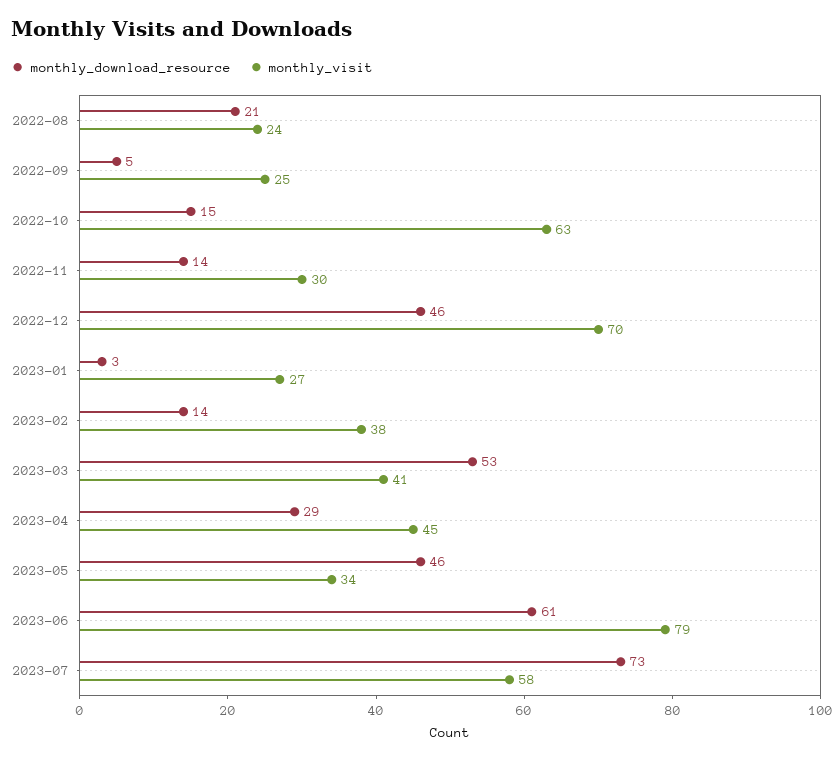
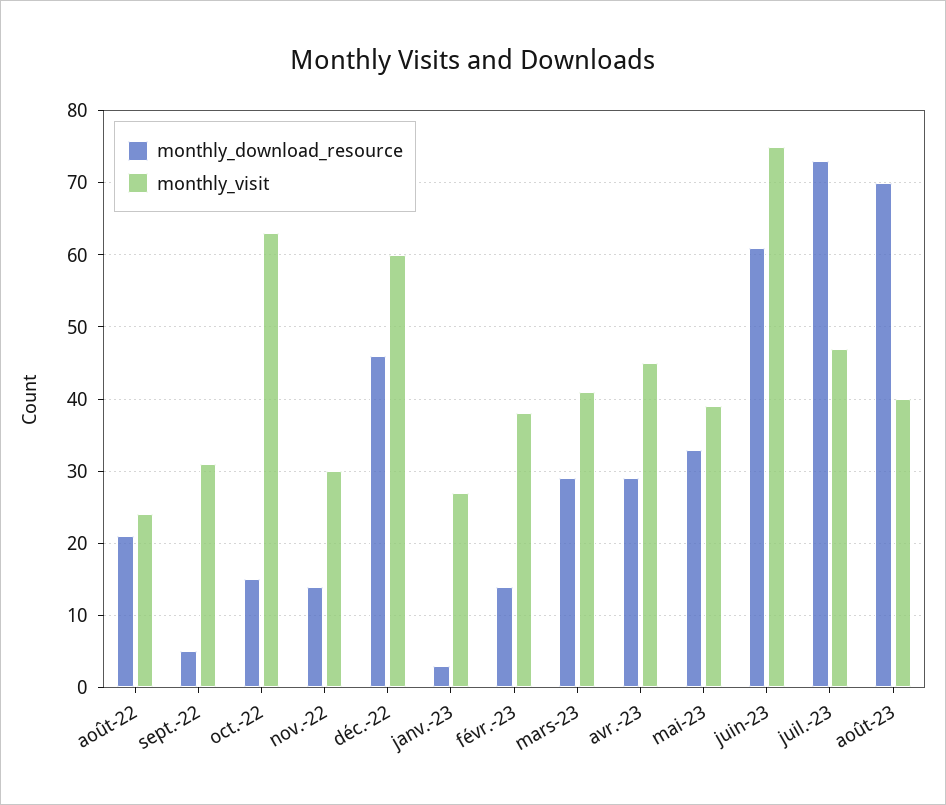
monthly_visit, 2022-09: 25 -> 31
monthly_visit, 2022-12: 70 -> 60
monthly_download_resource, 2023-03: 53 -> 29
monthly_download_resource, 2023-05: 46 -> 33
monthly_visit, 2023-05: 34 -> 39
monthly_visit, 2023-06: 79 -> 75
monthly_visit, 2023-07: 58 -> 47
monthly_download_resource, août-23: none -> 70
monthly_visit, août-23: none -> 40

